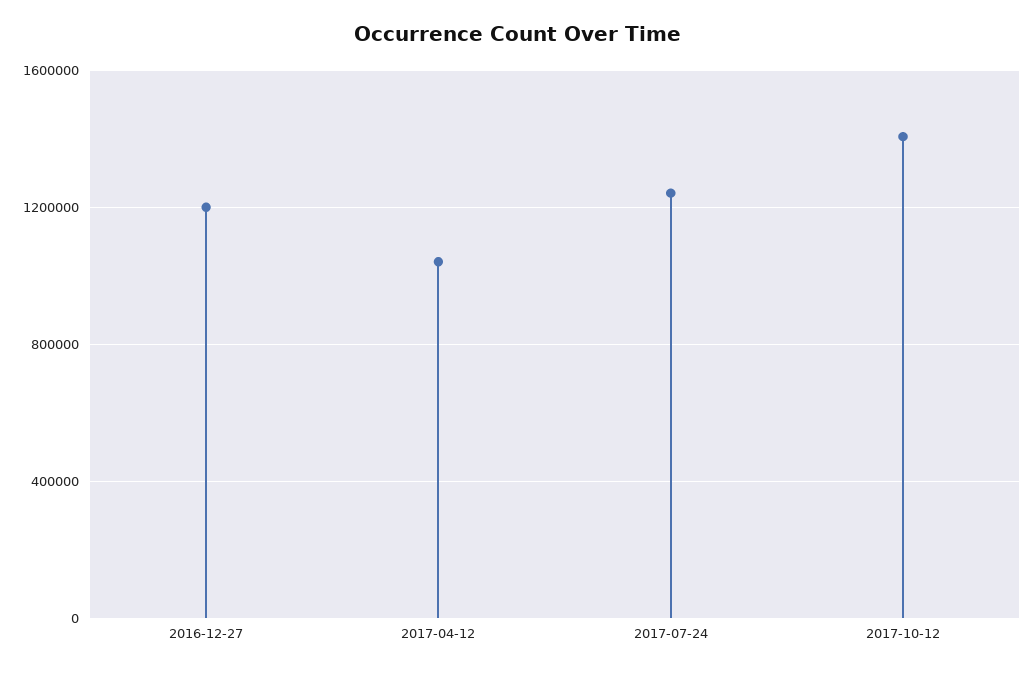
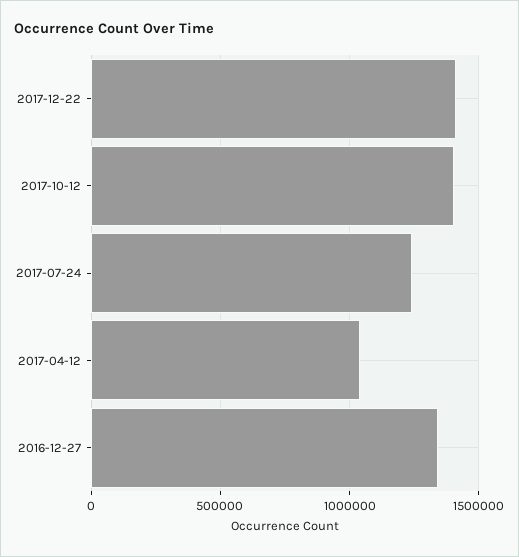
2016-12-27: 1200000 -> 1350000
2017-12-22: none -> 1400000

